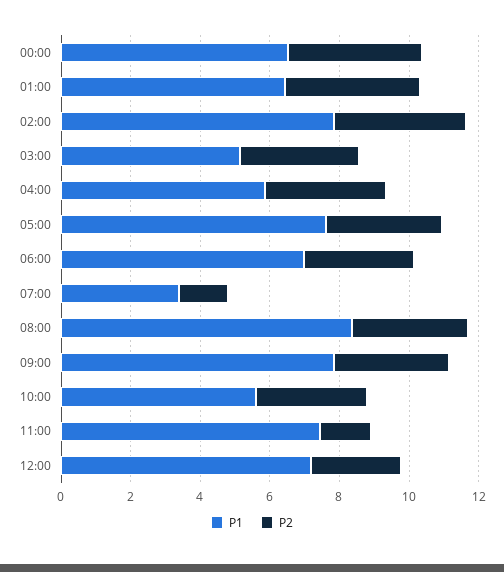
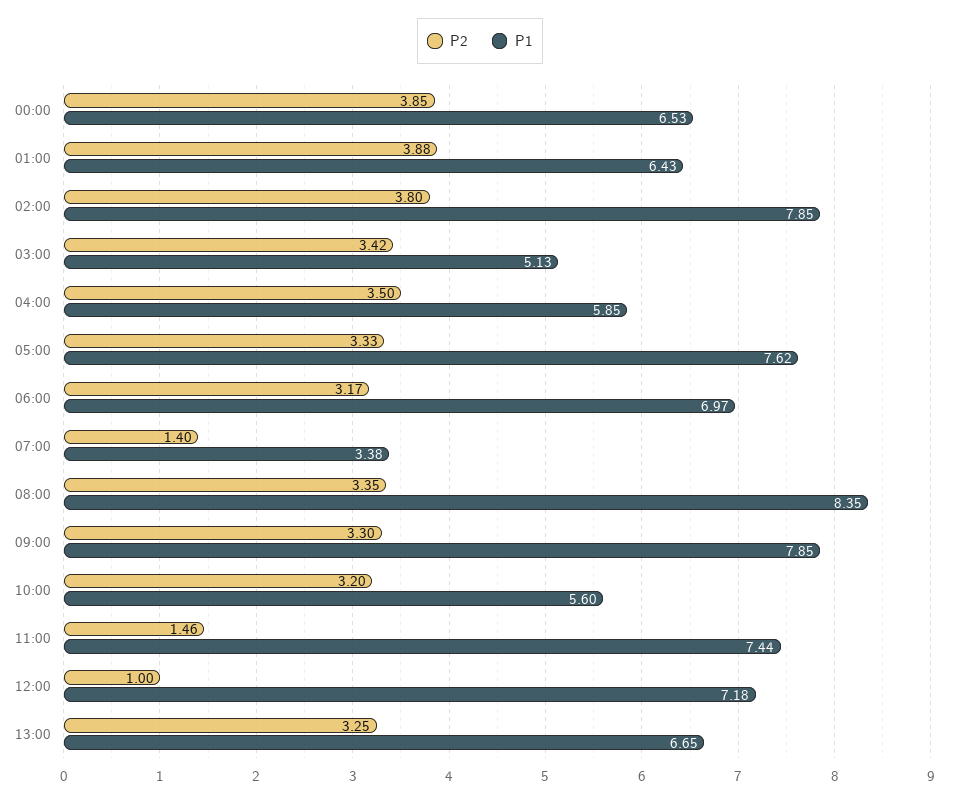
P2, 12:00: 2.5 -> 1
P2, 13:00: none -> 3.25
P1, 13:00: none -> 6.65

